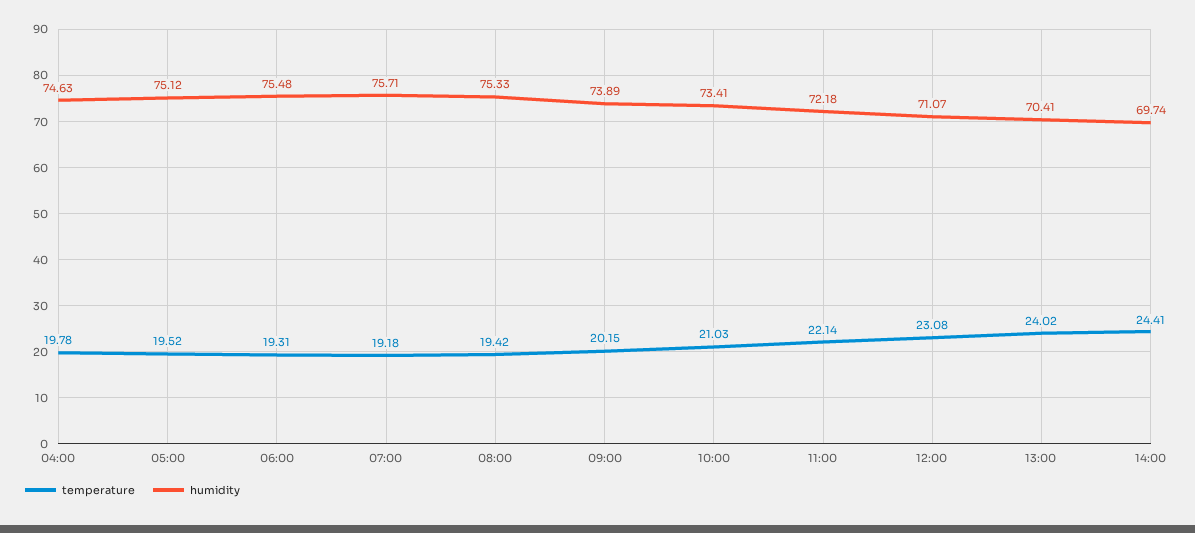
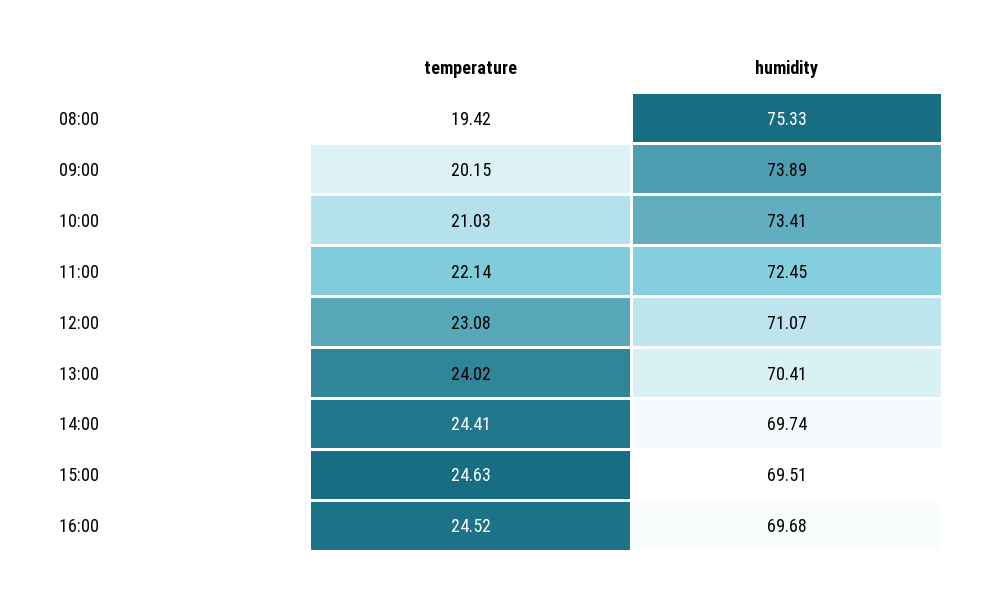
temperature, 04:00: 19.78 -> none
humidity, 04:00: 74.63 -> none
temperature, 05:00: 19.52 -> none
humidity, 05:00: 75.12 -> none
temperature, 06:00: 19.31 -> none
humidity, 06:00: 75.48 -> none
temperature, 07:00: 19.18 -> none
humidity, 07:00: 75.71 -> none
humidity, 11:00: 72.18 -> 72.45
temperature, 15:00: none -> 24.63
humidity, 15:00: none -> 69.51
temperature, 16:00: none -> 24.52
humidity, 16:00: none -> 69.68

